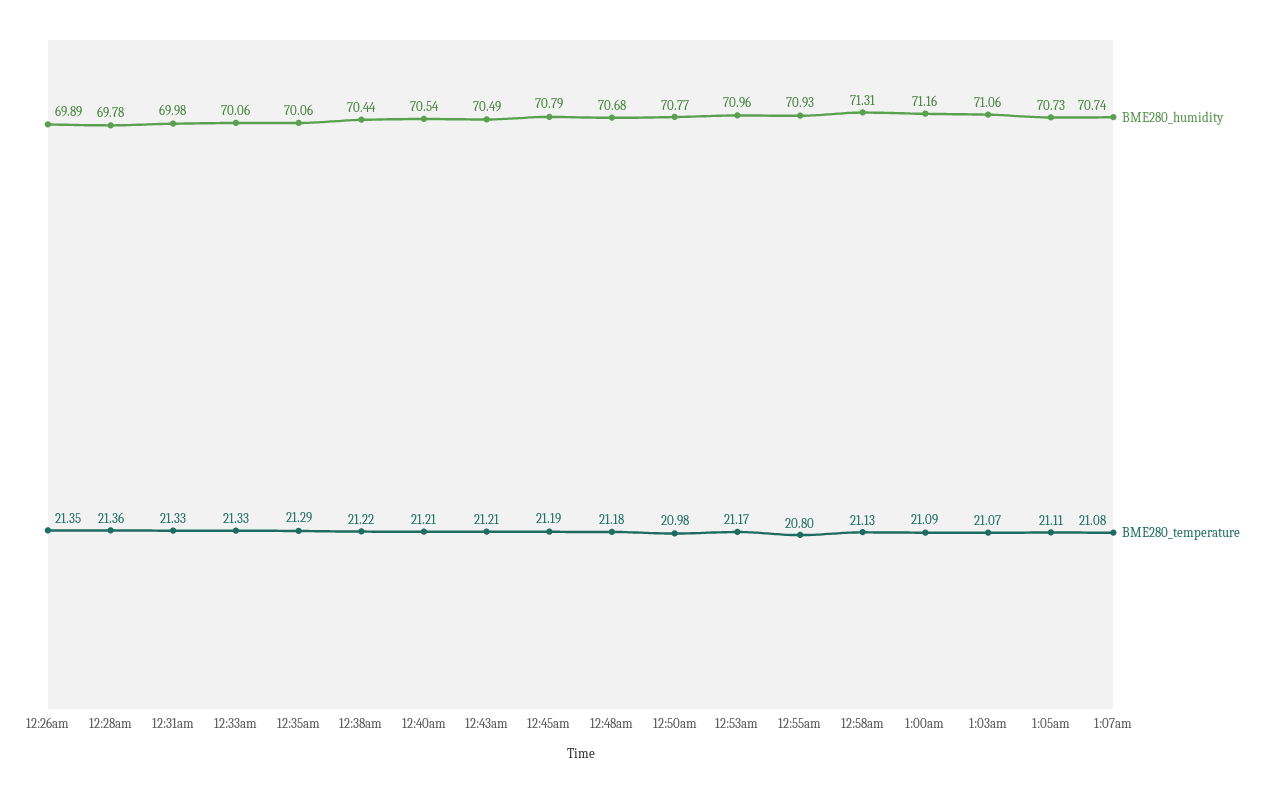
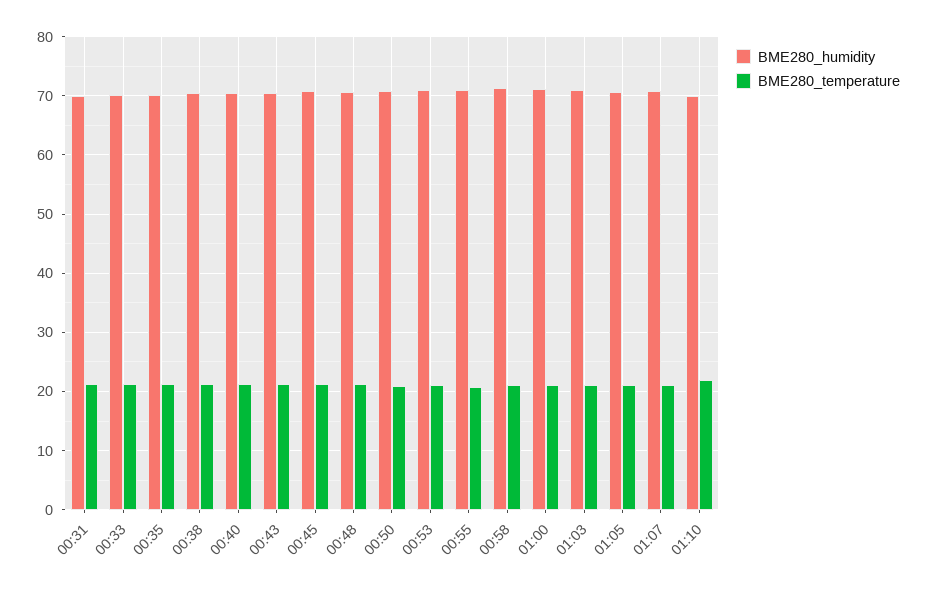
BME280_humidity, 12:26am: 69.89 -> none
BME280_temperature, 12:26am: 21.35 -> none
BME280_humidity, 12:28am: 69.78 -> none
BME280_temperature, 12:28am: 21.36 -> none
BME280_humidity, 01:10: none -> 70
BME280_temperature, 01:10: none -> 22

